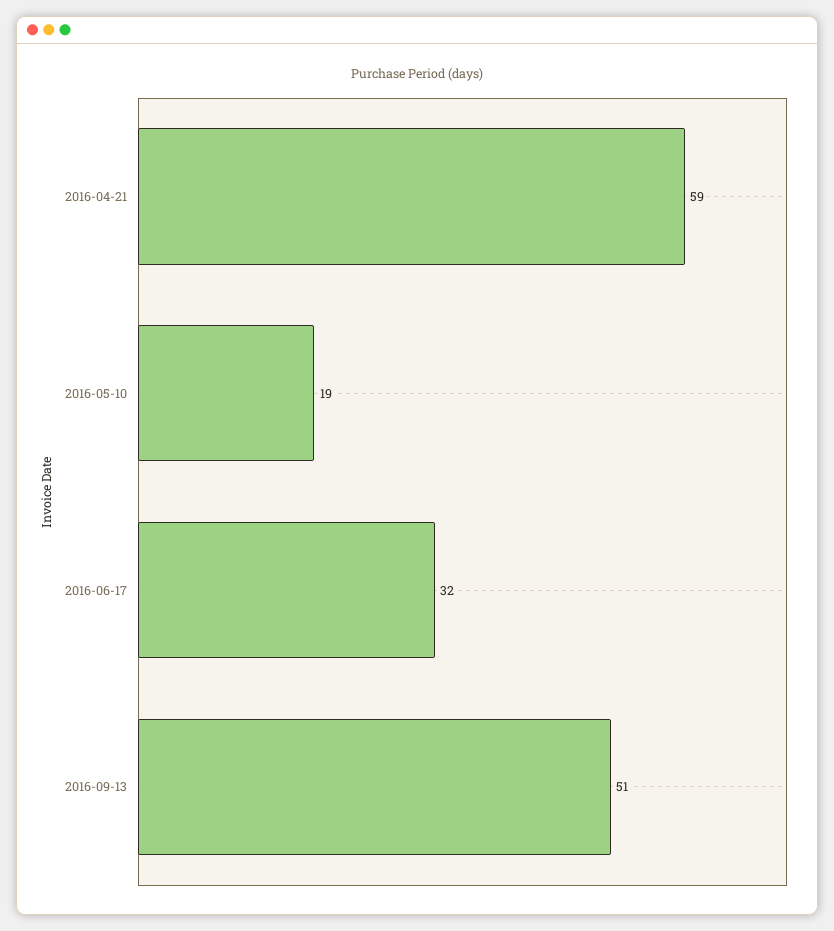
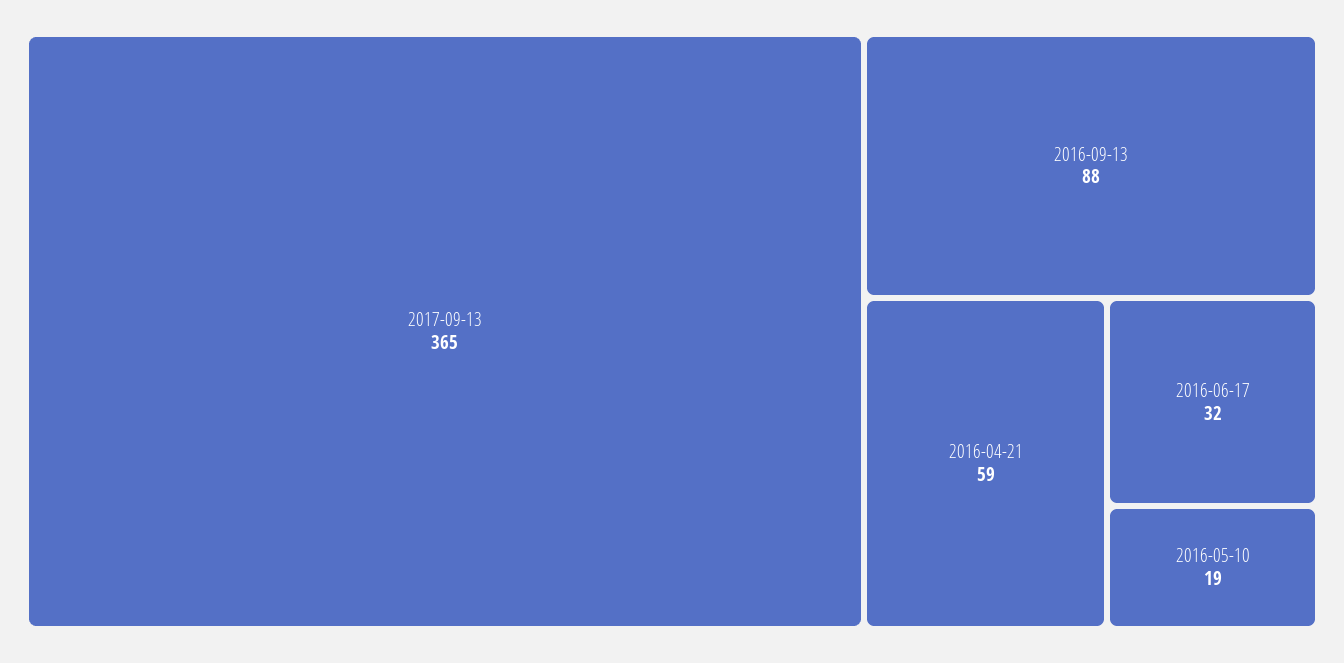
2016-09-13: 51 -> 88
2017-09-13: none -> 365

